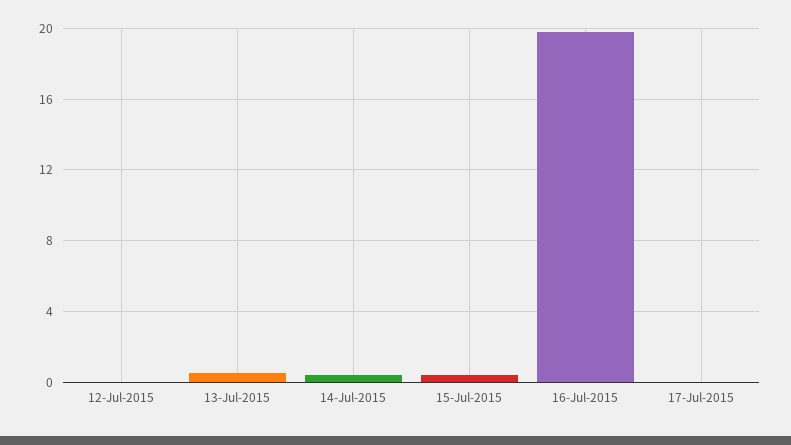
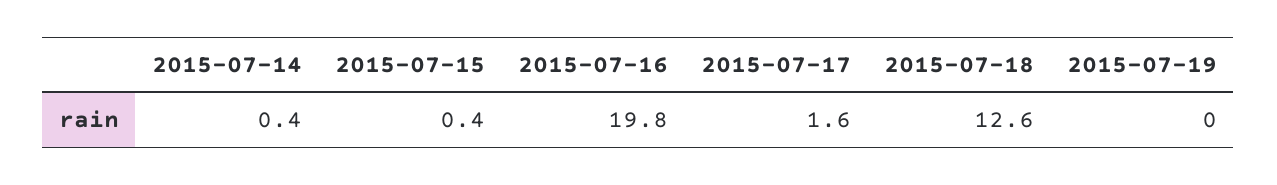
12-Jul-2015: 0 -> none
13-Jul-2015: 0.5 -> none
17-Jul-2015: 0 -> 1.6
2015-07-18: none -> 12.6
2015-07-19: none -> 0

